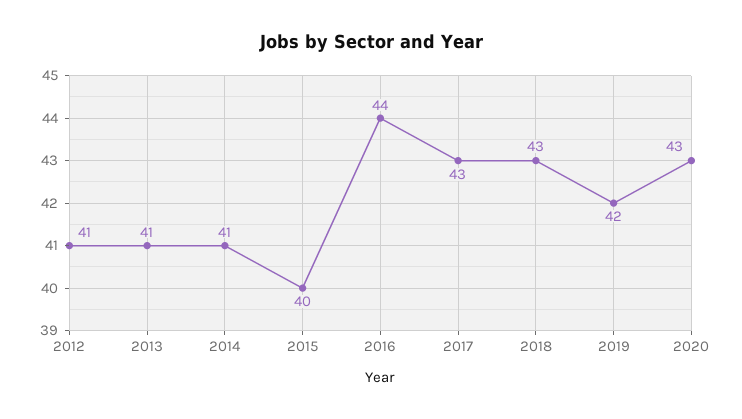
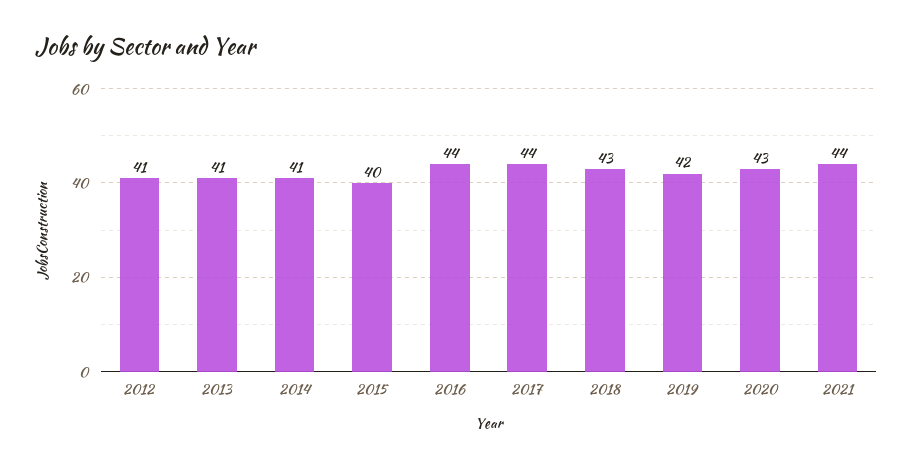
2017: 43 -> 44
2021: none -> 44

